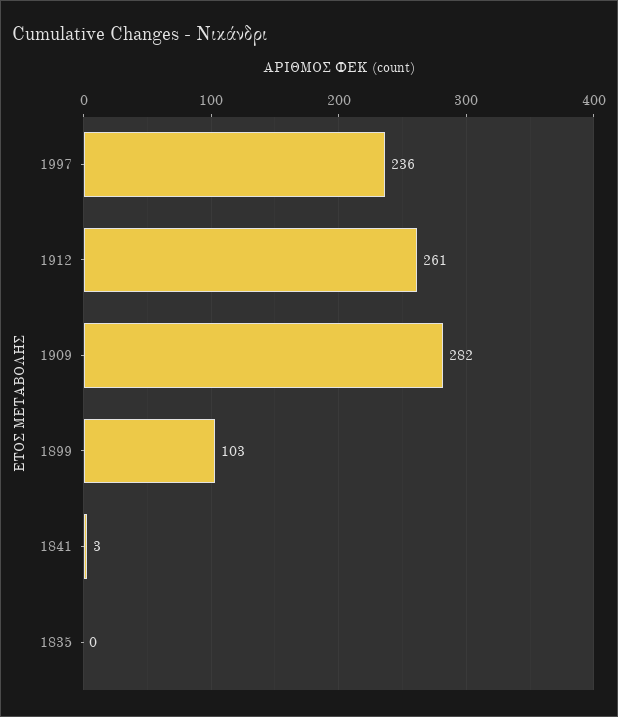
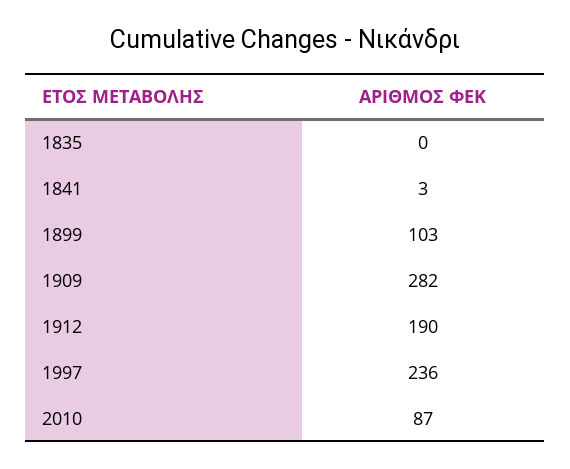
1912: 261 -> 190
2010: none -> 87

